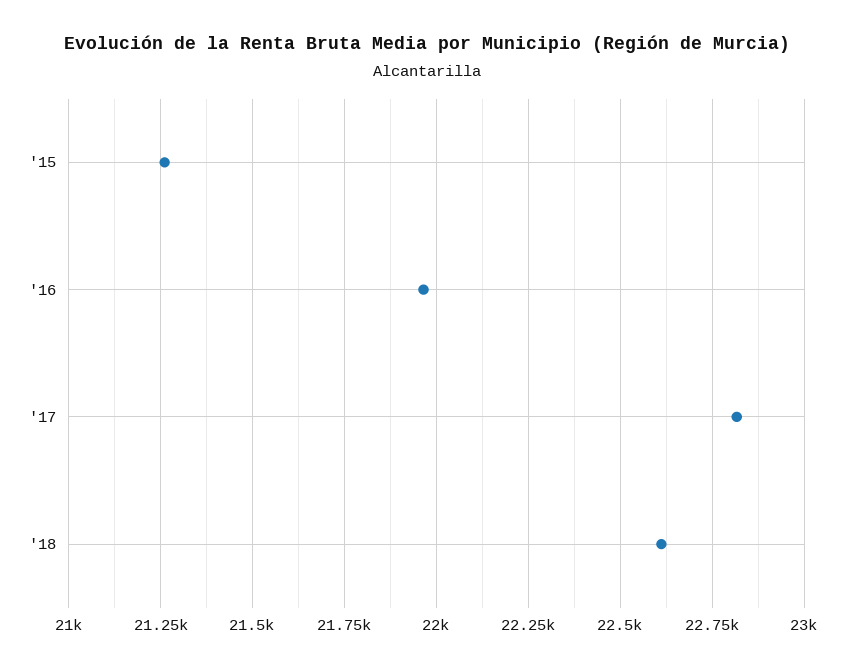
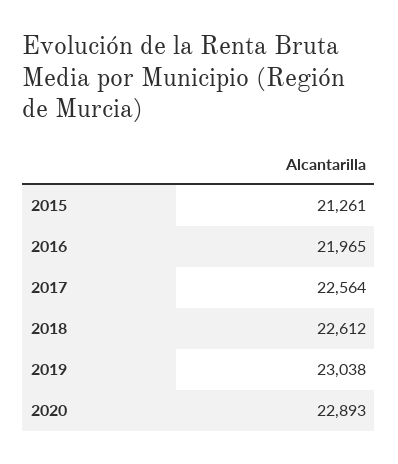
'17: 22825 -> 22564
2019: none -> 23038
2020: none -> 22893

